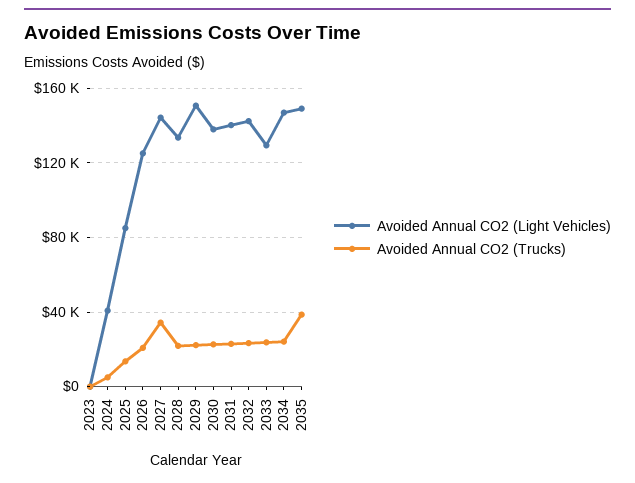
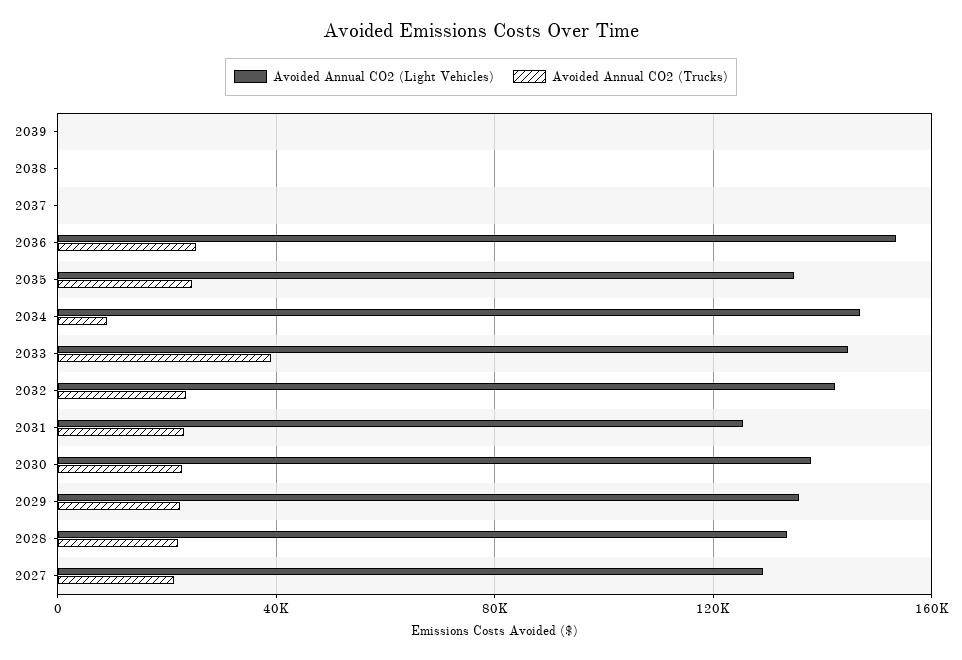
Avoided Annual CO2 (Light Vehicles), 2023: 0 -> none
Avoided Annual CO2 (Trucks), 2023: 0 -> none
Avoided Annual CO2 (Light Vehicles), 2024: 40000 -> none
Avoided Annual CO2 (Trucks), 2024: 5000 -> none
Avoided Annual CO2 (Light Vehicles), 2025: 85000 -> none
Avoided Annual CO2 (Trucks), 2025: 15000 -> none
Avoided Annual CO2 (Light Vehicles), 2026: 125000 -> none
Avoided Annual CO2 (Trucks), 2026: 20000 -> none
Avoided Annual CO2 (Light Vehicles), 2027: 145000 -> 130000
Avoided Annual CO2 (Trucks), 2027: 35000 -> 20000
Avoided Annual CO2 (Light Vehicles), 2029: 150000 -> 135000
Avoided Annual CO2 (Light Vehicles), 2031: 140000 -> 125000
Avoided Annual CO2 (Light Vehicles), 2033: 130000 -> 145000
Avoided Annual CO2 (Trucks), 2033: 25000 -> 40000
Avoided Annual CO2 (Trucks), 2034: 25000 -> 10000
Avoided Annual CO2 (Light Vehicles), 2035: 150000 -> 135000
Avoided Annual CO2 (Trucks), 2035: 40000 -> 25000
Avoided Annual CO2 (Light Vehicles), 2039: none -> 0
Avoided Annual CO2 (Trucks), 2039: none -> 0
Avoided Annual CO2 (Light Vehicles), 2038: none -> 0
Avoided Annual CO2 (Trucks), 2038: none -> 0
Avoided Annual CO2 (Light Vehicles), 2037: none -> 0
Avoided Annual CO2 (Trucks), 2037: none -> 0
Avoided Annual CO2 (Light Vehicles), 2036: none -> 155000
Avoided Annual CO2 (Trucks), 2036: none -> 25000

